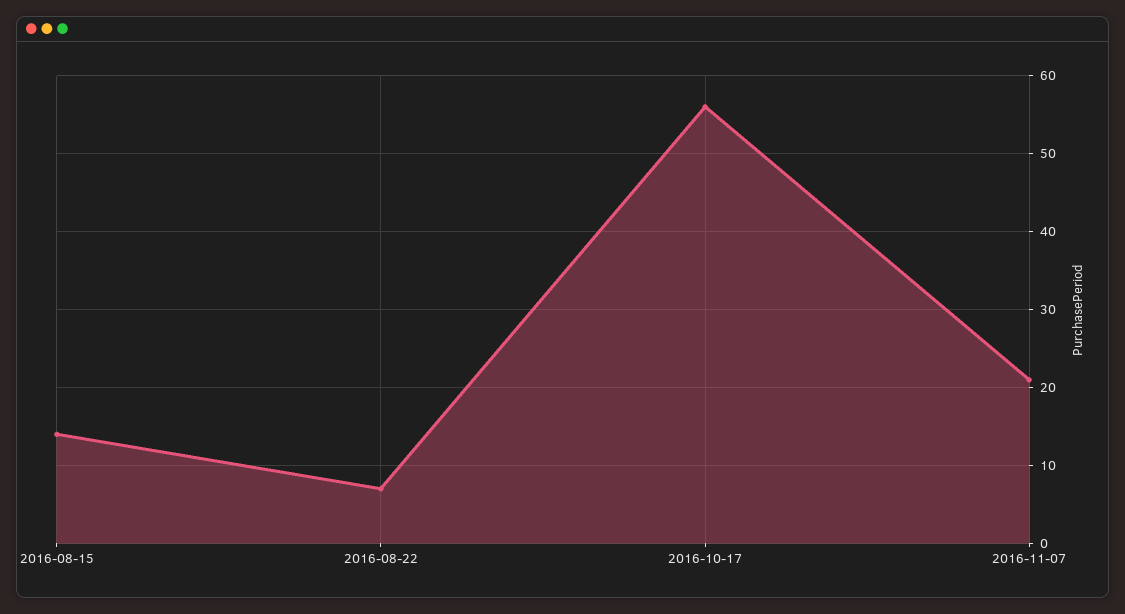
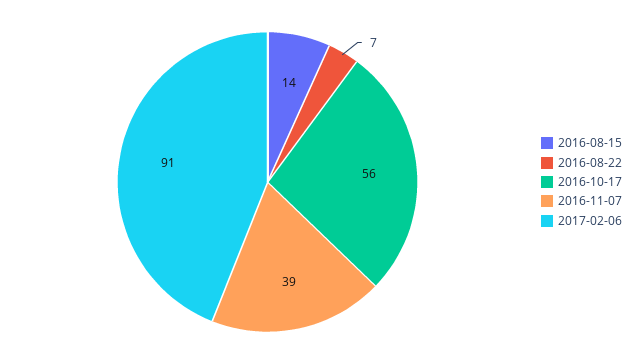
2016-11-07: 21 -> 39
2017-02-06: none -> 91

